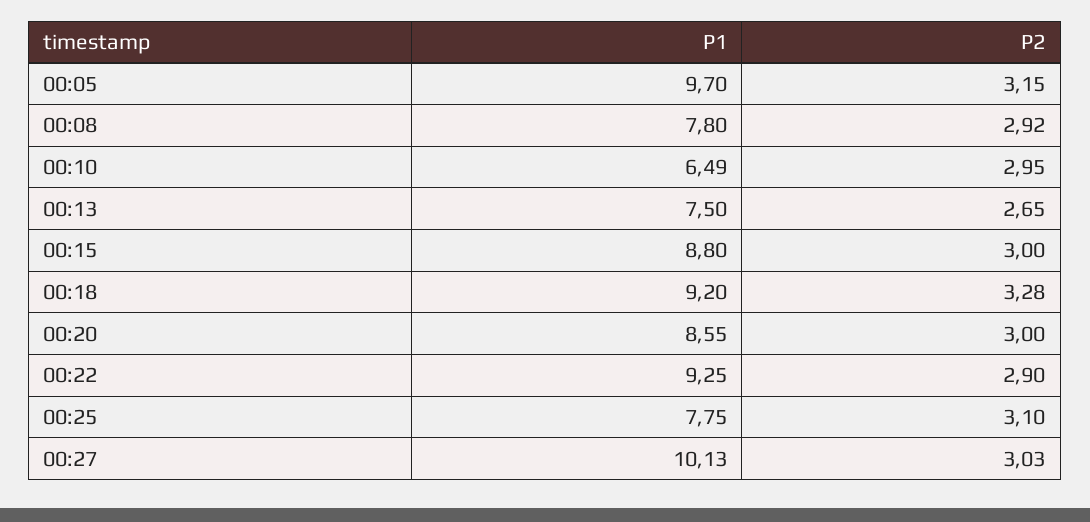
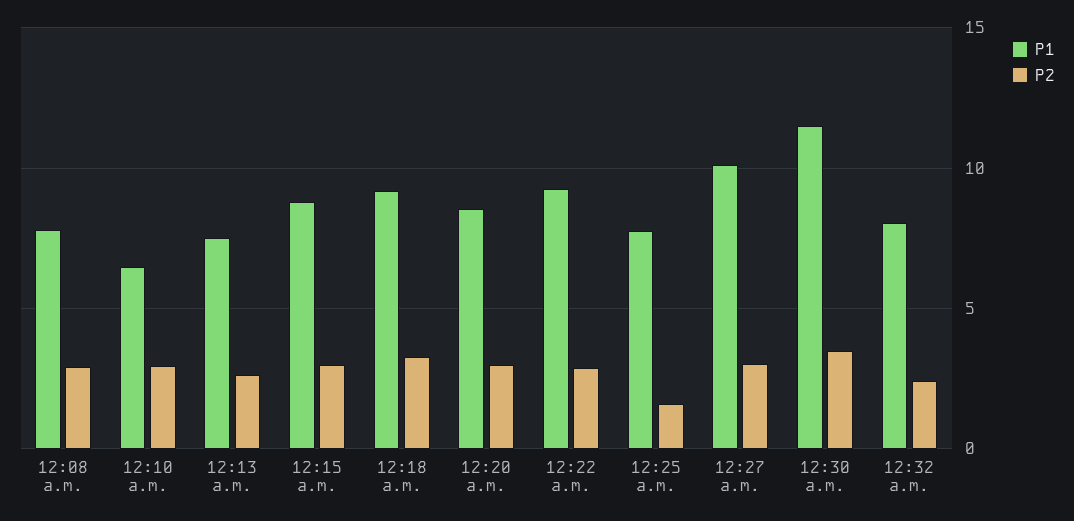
P1, 00:05: 9.7 -> none
P2, 00:05: 3.15 -> none
P2, 00:25: 3.1 -> 1.5
P1, 12:30 a.m.: none -> 11.5
P2, 12:30 a.m.: none -> 3.5
P1, 12:32 a.m.: none -> 8
P2, 12:32 a.m.: none -> 2.5

